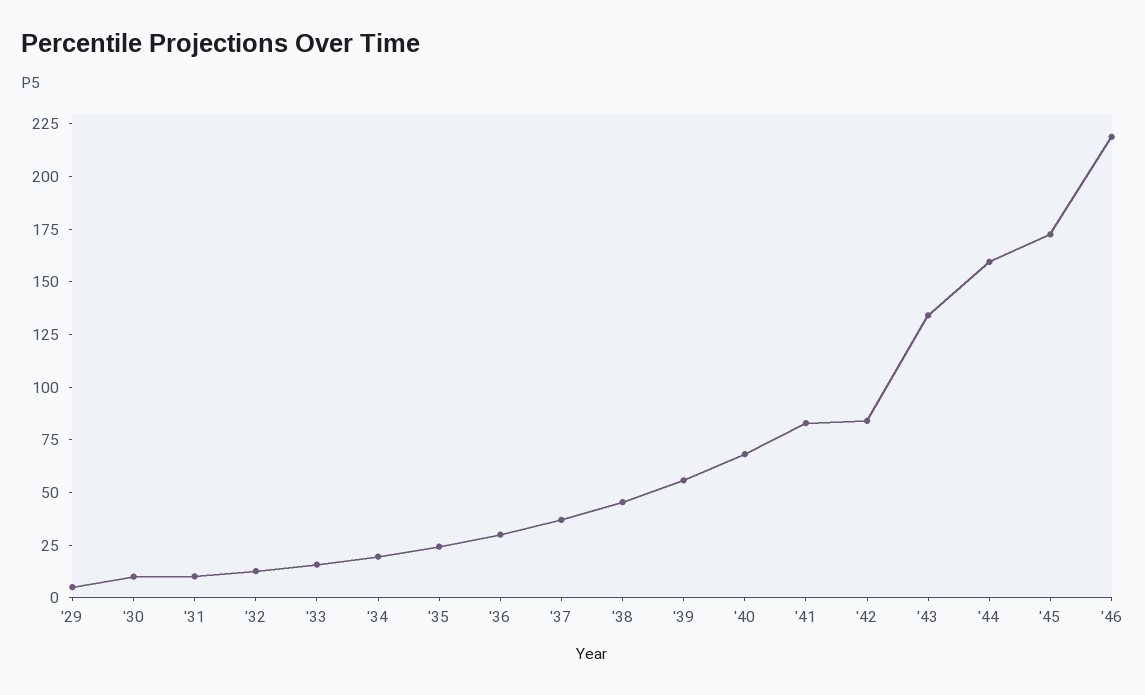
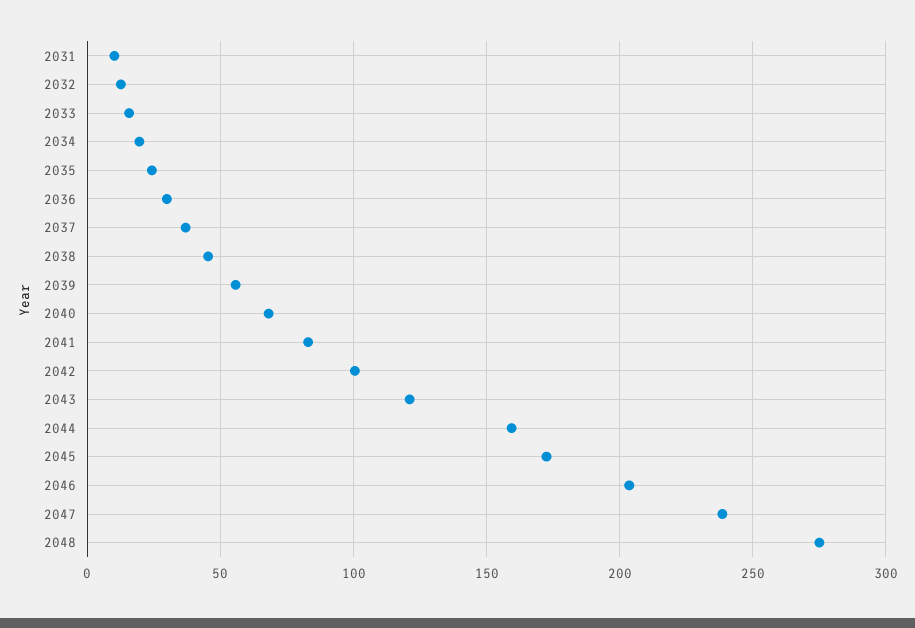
'29: 5 -> none
'30: 10 -> none
'42: 85 -> 100
'43: 135 -> 120
'46: 220 -> 205
2047: none -> 240
2048: none -> 275

